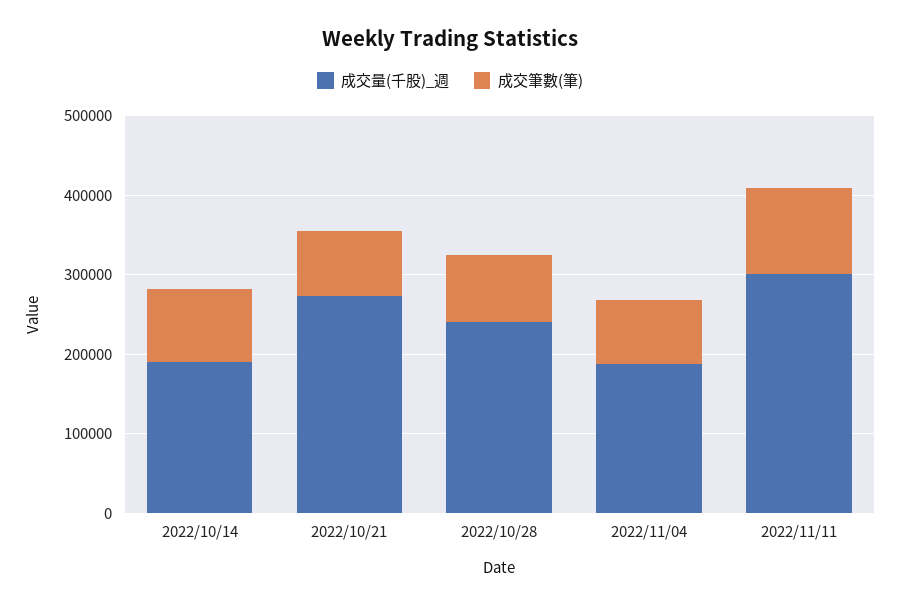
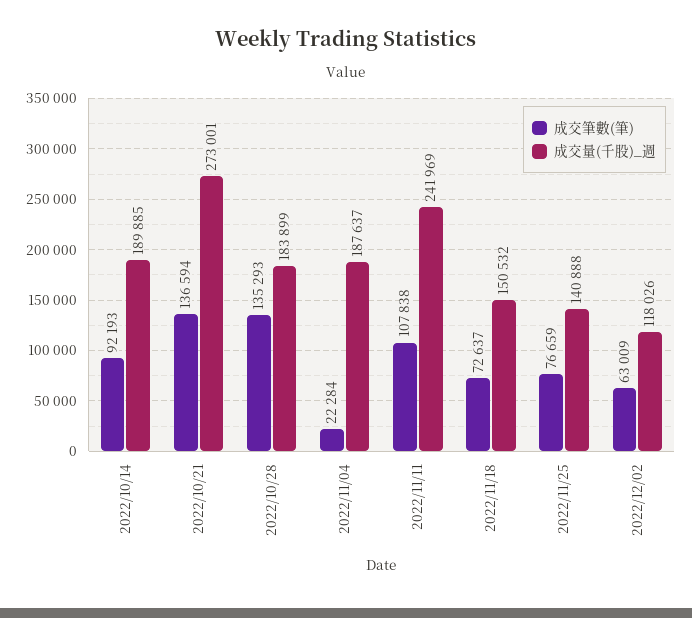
成交筆數(筆), 2022/10/21: 80000 -> 136594
成交量(千股)_週, 2022/10/28: 240000 -> 183899
成交筆數(筆), 2022/10/28: 80000 -> 135293
成交筆數(筆), 2022/11/04: 80000 -> 22284
成交量(千股)_週, 2022/11/11: 300000 -> 241969
成交筆數(筆), 2022/11/18: none -> 72637
成交量(千股)_週, 2022/11/18: none -> 150532
成交筆數(筆), 2022/11/25: none -> 76659
成交量(千股)_週, 2022/11/25: none -> 140888
成交筆數(筆), 2022/12/02: none -> 63009
成交量(千股)_週, 2022/12/02: none -> 118026

